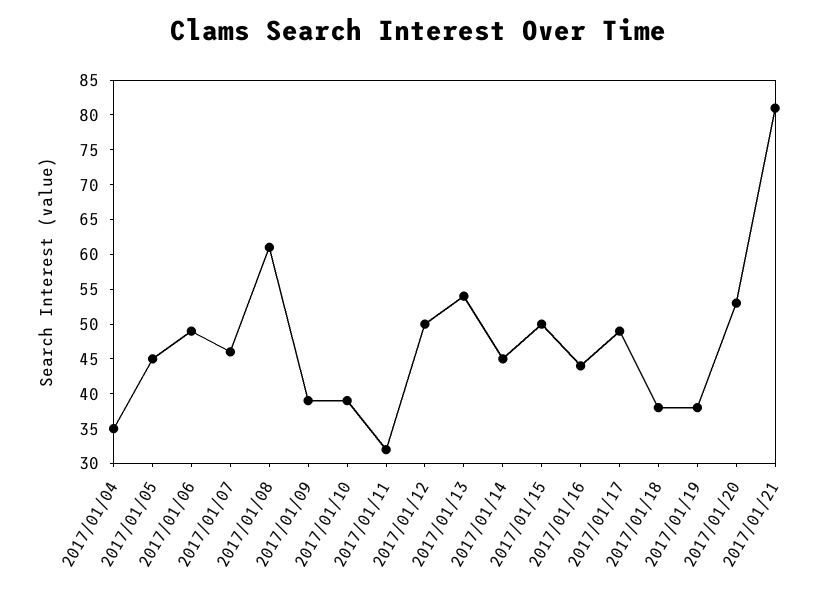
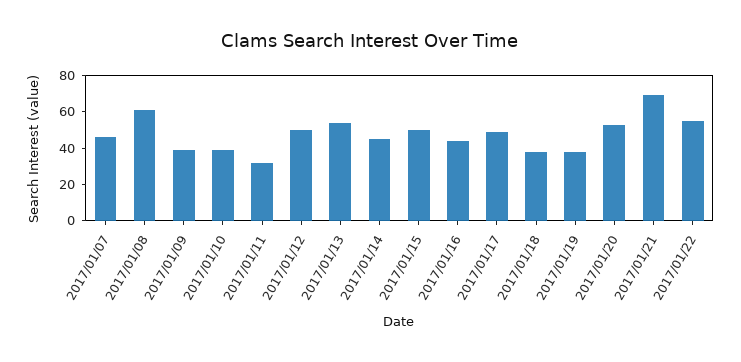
2017/01/04: 35 -> none
2017/01/05: 45 -> none
2017/01/06: 50 -> none
2017/01/21: 80 -> 70
2017/01/22: none -> 55

